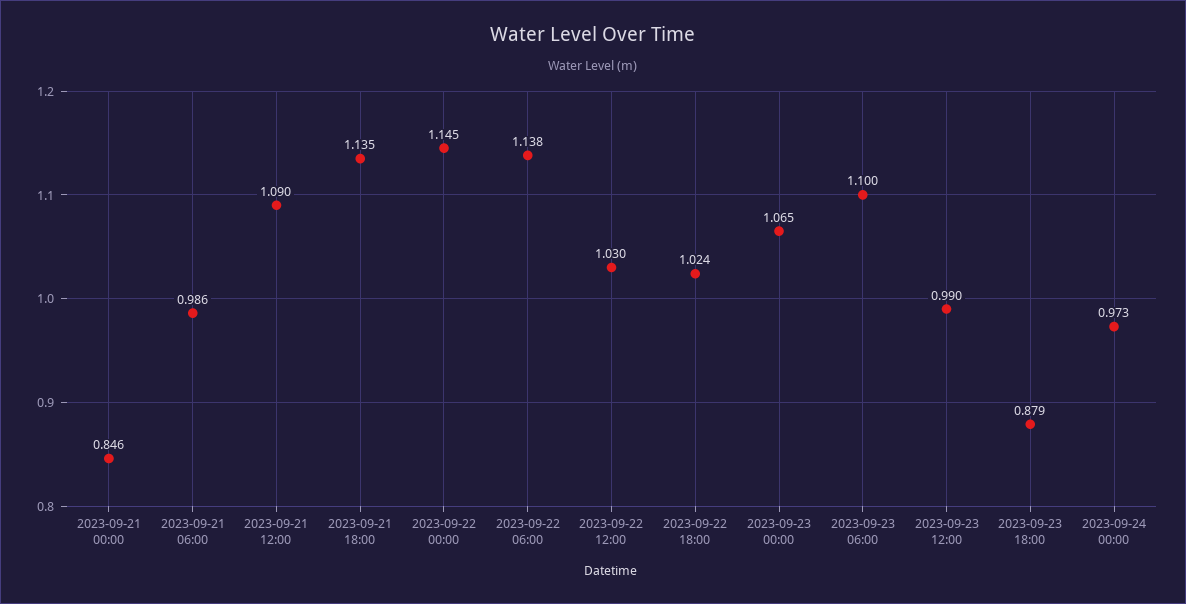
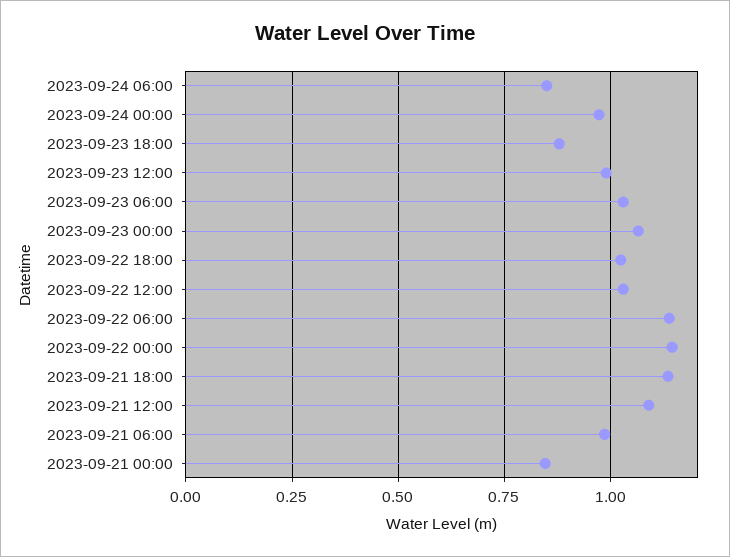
2023-09-23 06:00: 1.1 -> 1.025
2023-09-24 06:00: none -> 0.85

